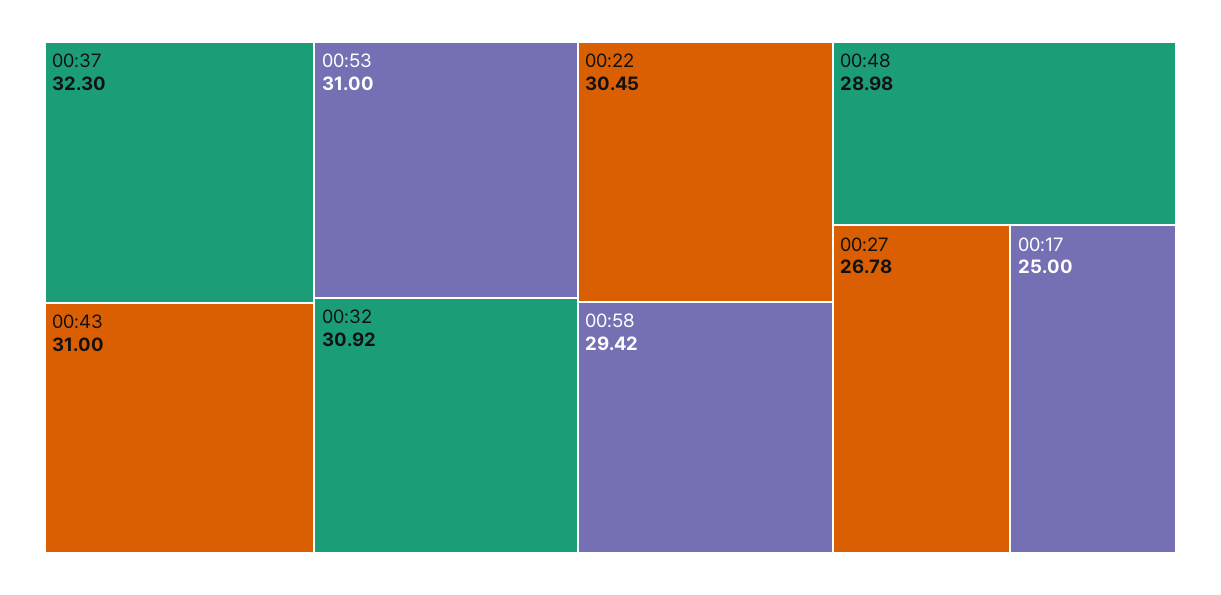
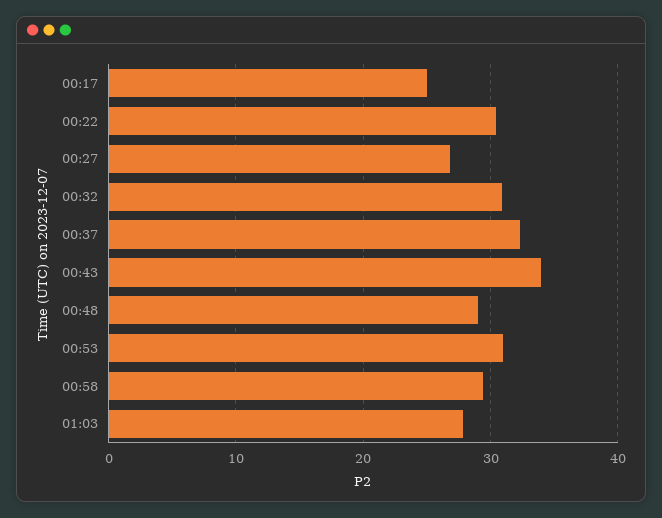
00:43: 31 -> 34
01:03: none -> 28

